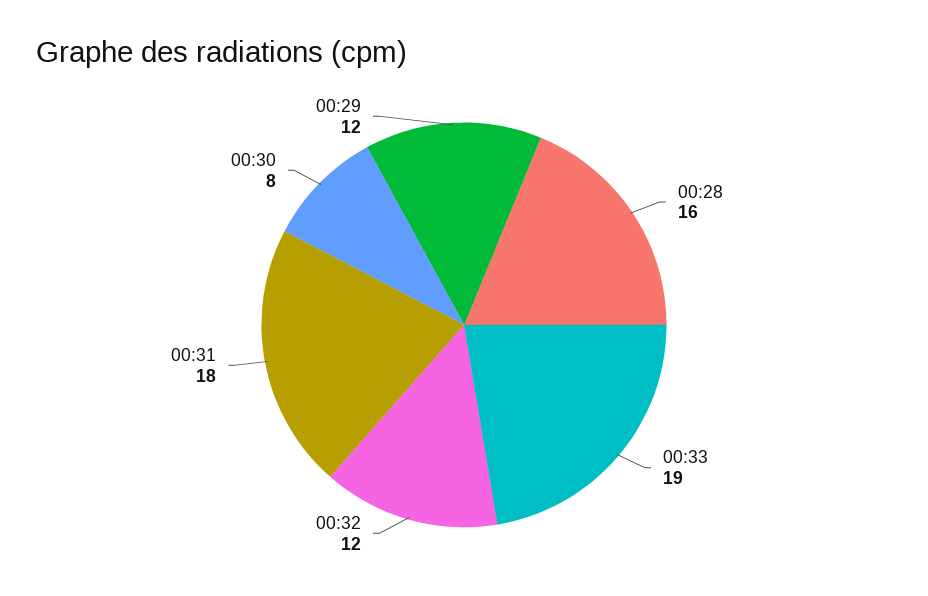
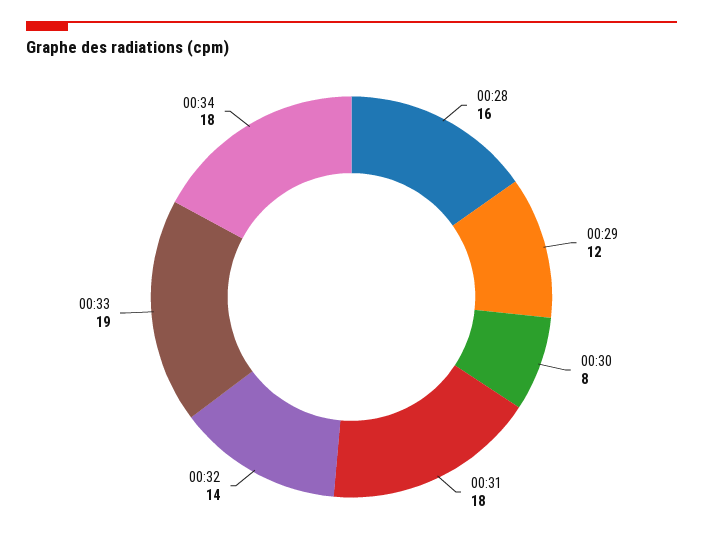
00:32: 12 -> 14
00:34: none -> 18

